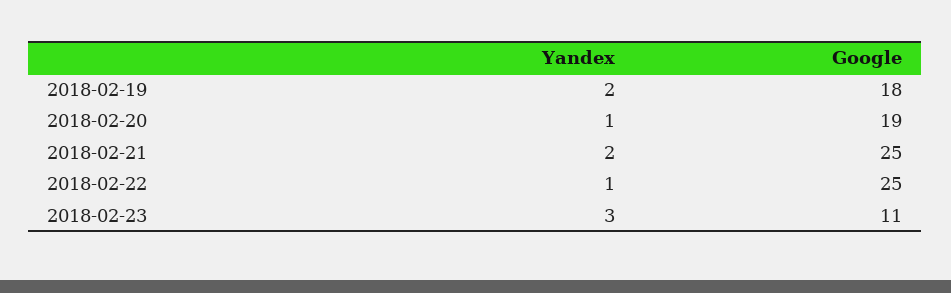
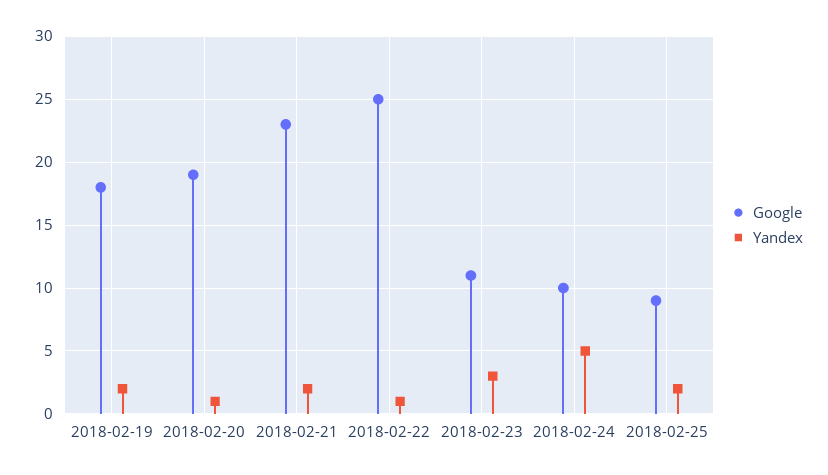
Google, 2018-02-21: 25 -> 23
Google, 2018-02-24: none -> 10
Yandex, 2018-02-24: none -> 5
Google, 2018-02-25: none -> 9
Yandex, 2018-02-25: none -> 2

